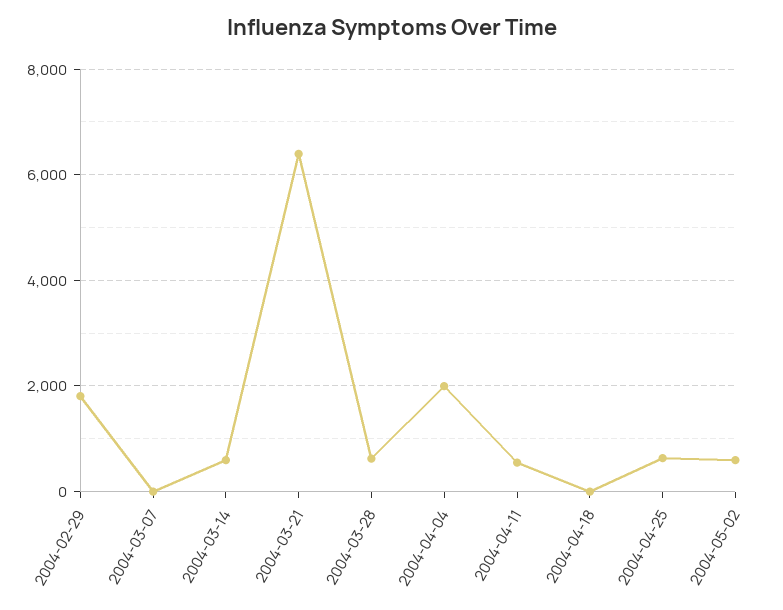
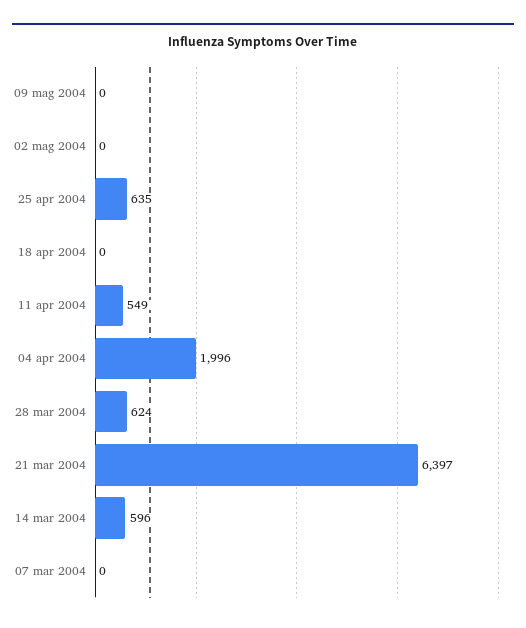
2004-02-29: 1800 -> none
2004-05-02: 600 -> 0
09 mag 2004: none -> 0

